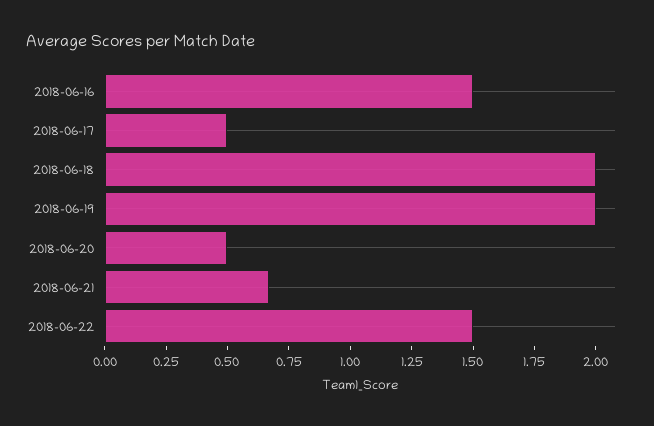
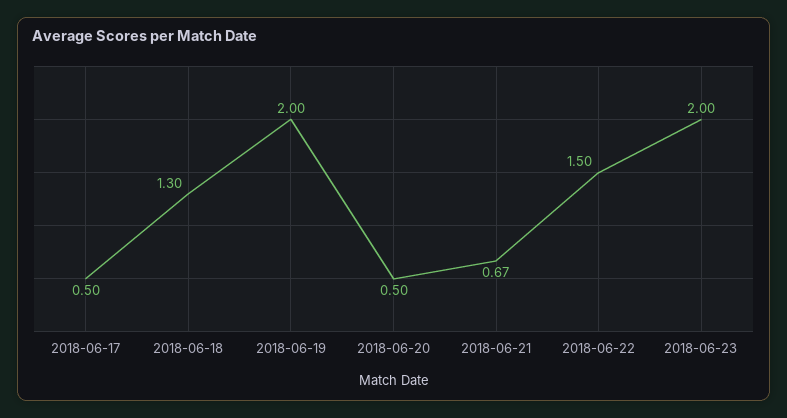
2018-06-16: 1.5 -> none
2018-06-18: 2 -> 1.3
2018-06-23: none -> 2

